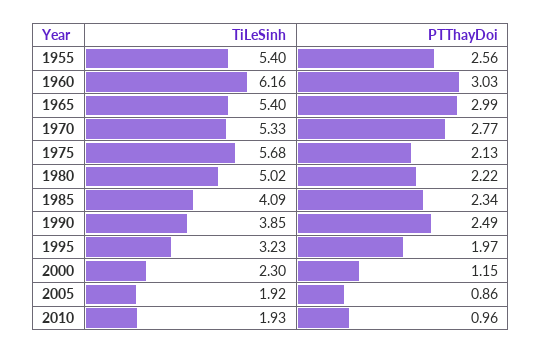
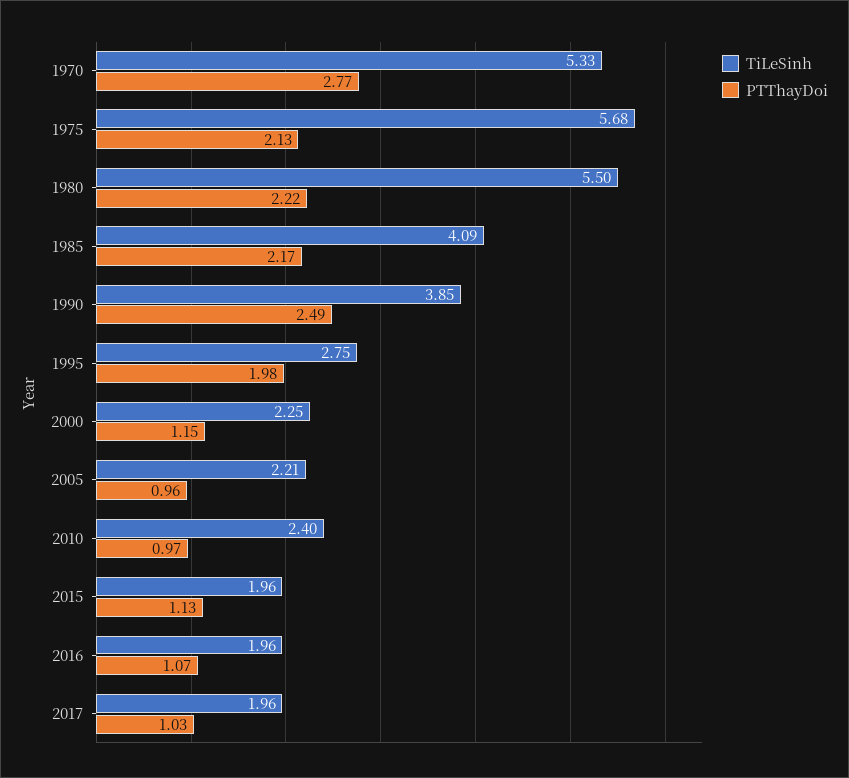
TiLeSinh, 1955: 5.4 -> none
PTThayDoi, 1955: 2.56 -> none
TiLeSinh, 1960: 6.16 -> none
PTThayDoi, 1960: 3.03 -> none
TiLeSinh, 1965: 5.4 -> none
PTThayDoi, 1965: 2.99 -> none
TiLeSinh, 1980: 5.02 -> 5.5
PTThayDoi, 1985: 2.34 -> 2.17
TiLeSinh, 1995: 3.23 -> 2.75
PTThayDoi, 1995: 1.97 -> 1.98
TiLeSinh, 2000: 2.3 -> 2.25
TiLeSinh, 2005: 1.92 -> 2.21
PTThayDoi, 2005: 0.86 -> 0.96
TiLeSinh, 2010: 1.93 -> 2.4
PTThayDoi, 2010: 0.96 -> 0.97
TiLeSinh, 2015: none -> 1.96
PTThayDoi, 2015: none -> 1.13
TiLeSinh, 2016: none -> 1.96
PTThayDoi, 2016: none -> 1.07
TiLeSinh, 2017: none -> 1.96
PTThayDoi, 2017: none -> 1.03

